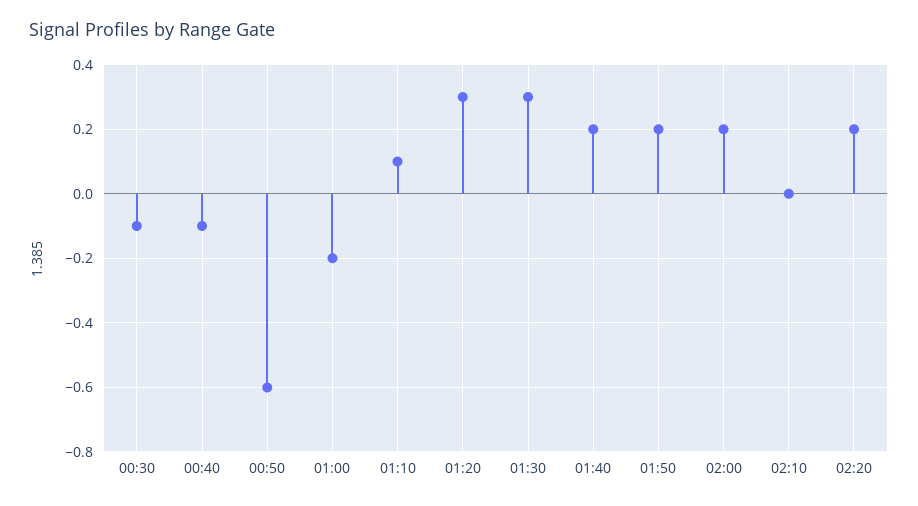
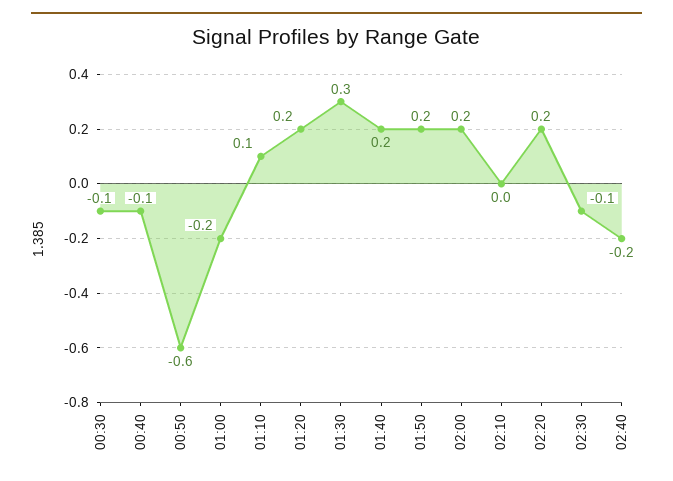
01:20: 0.3 -> 0.2
02:30: none -> -0.1
02:40: none -> -0.2

